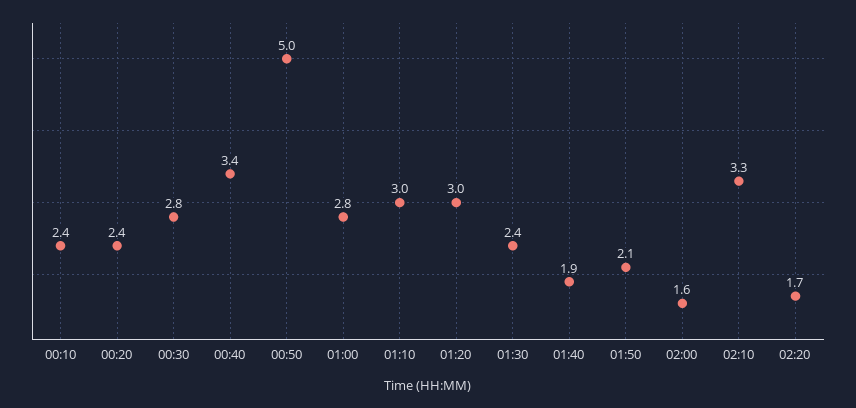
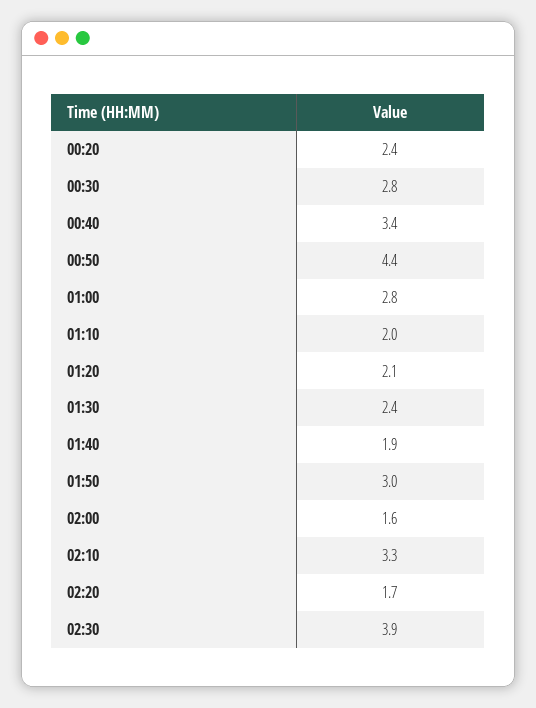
00:10: 2.4 -> none
00:50: 5 -> 4.4
01:10: 3 -> 2
01:20: 3 -> 2.1
01:50: 2.1 -> 3
02:30: none -> 3.9

